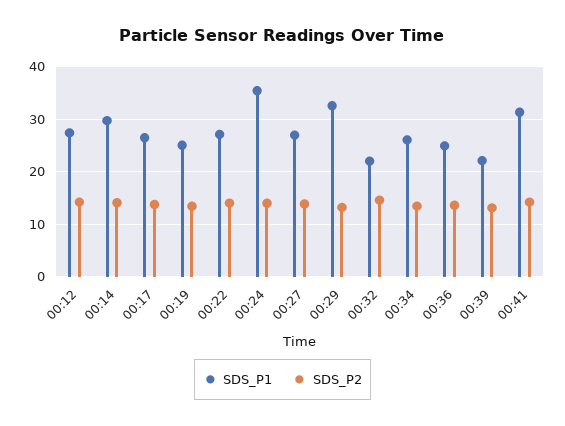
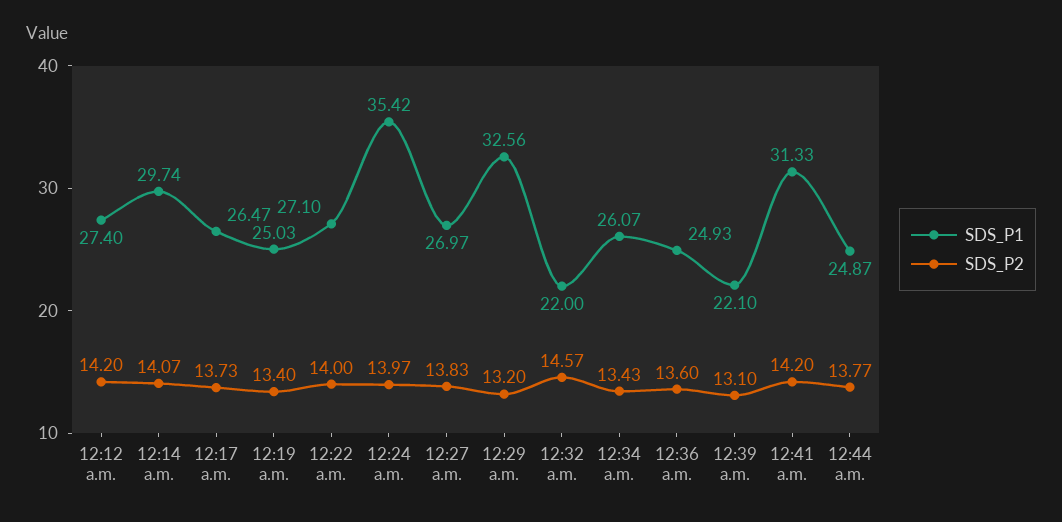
SDS_P1, 12:44 a.m.: none -> 24.87
SDS_P2, 12:44 a.m.: none -> 13.77

